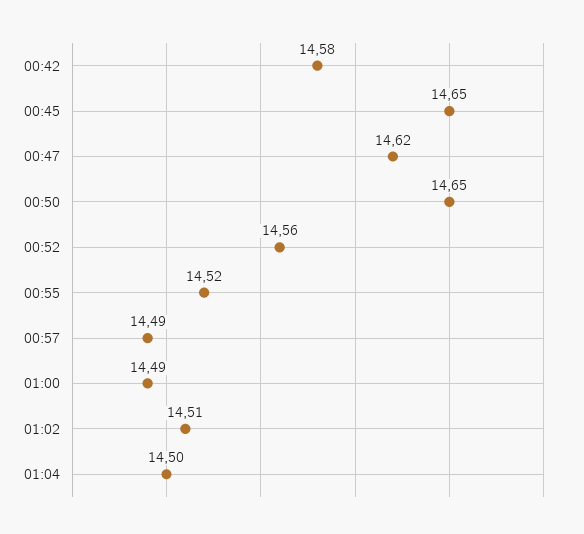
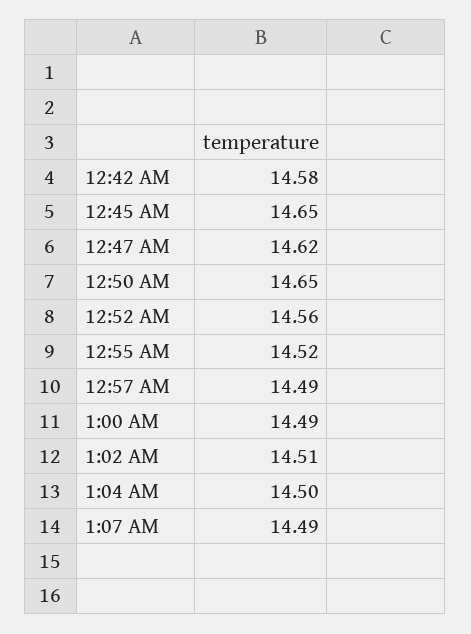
1:07 AM: none -> 14.49

